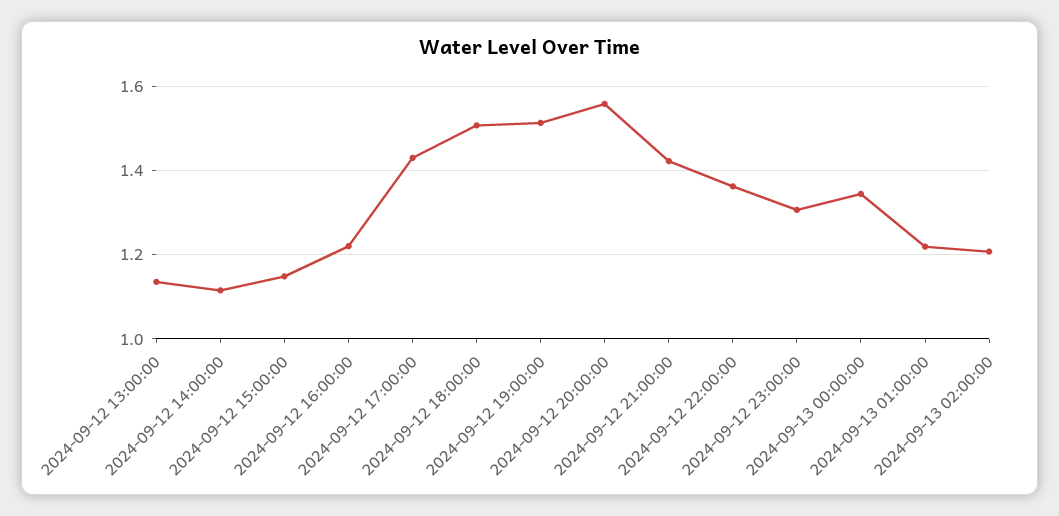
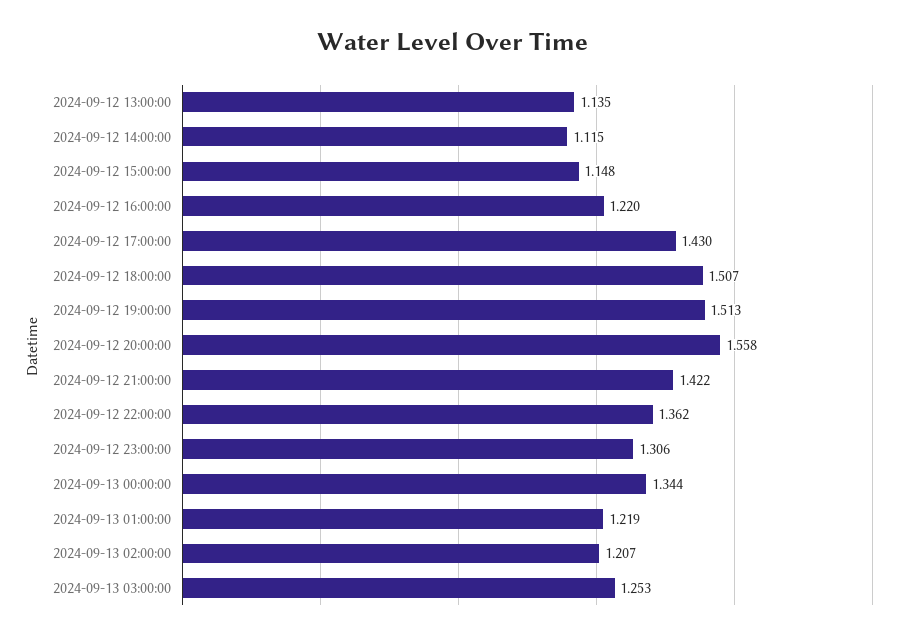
2024-09-13 03:00:00: none -> 1.253

